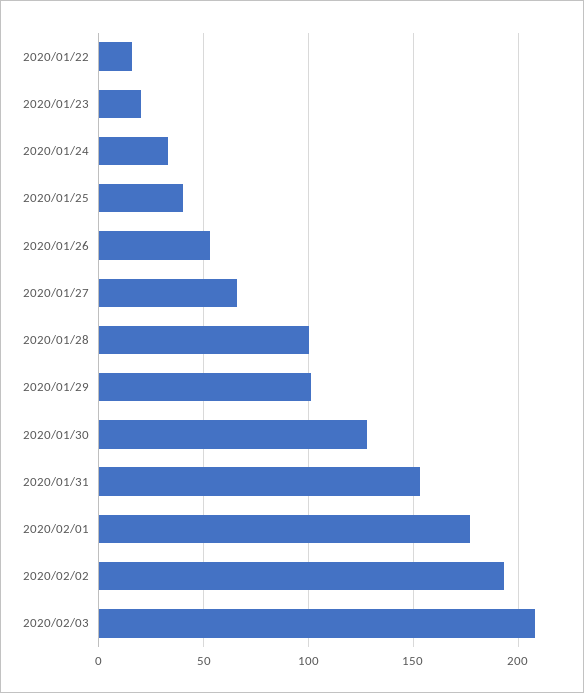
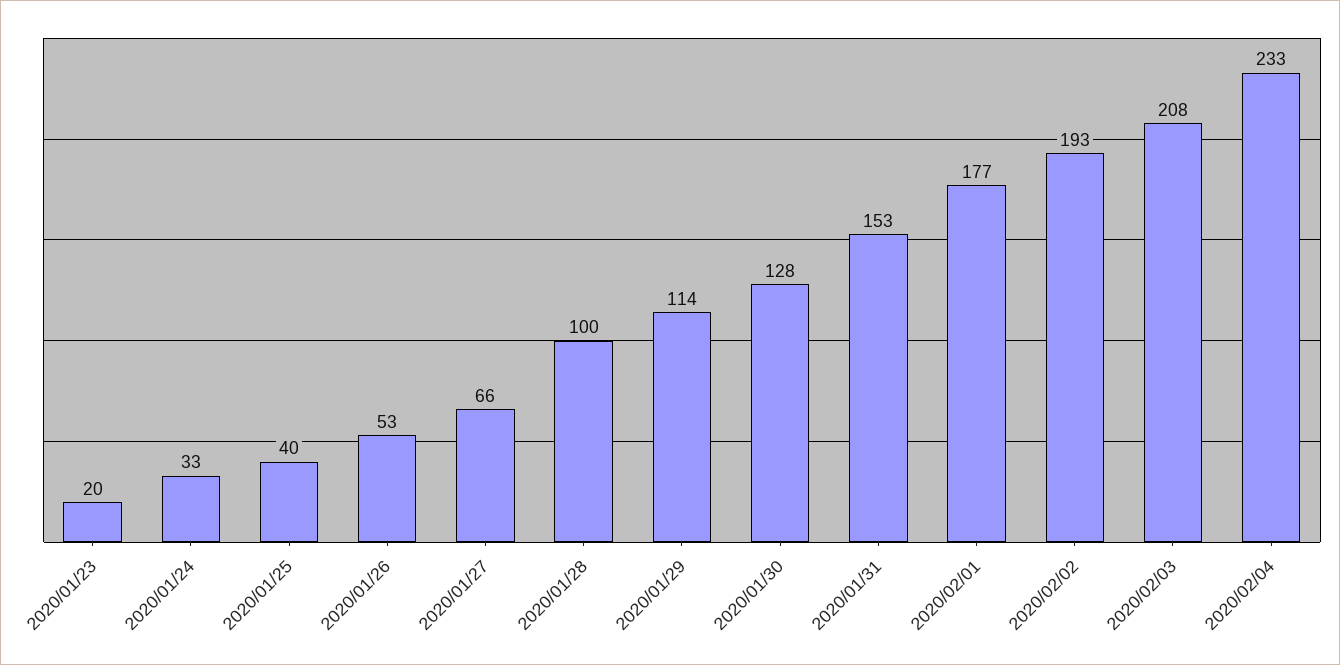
2020/01/22: 15 -> none
2020/01/29: 100 -> 114
2020/02/04: none -> 233

